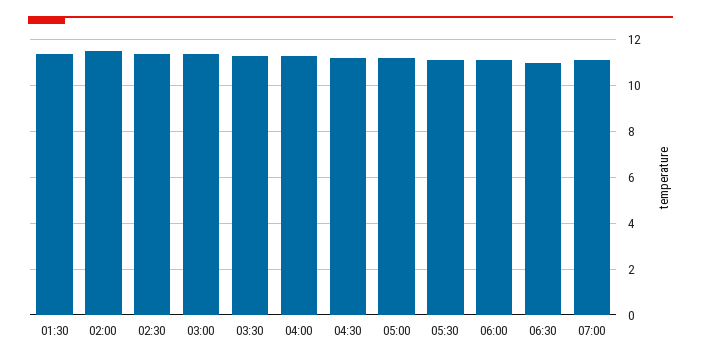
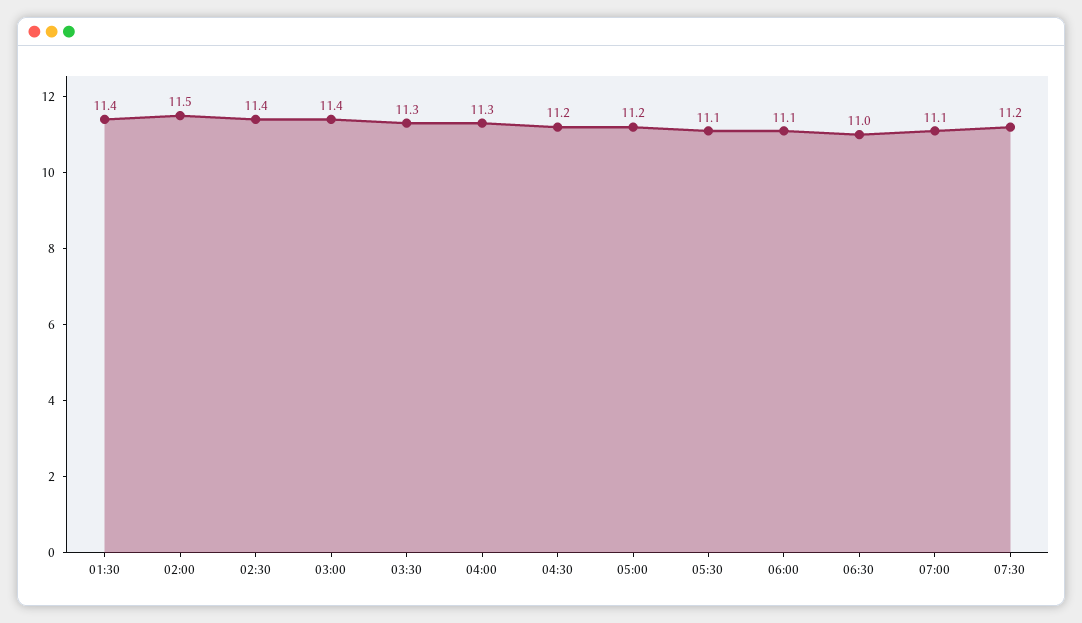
07:30: none -> 11.2

